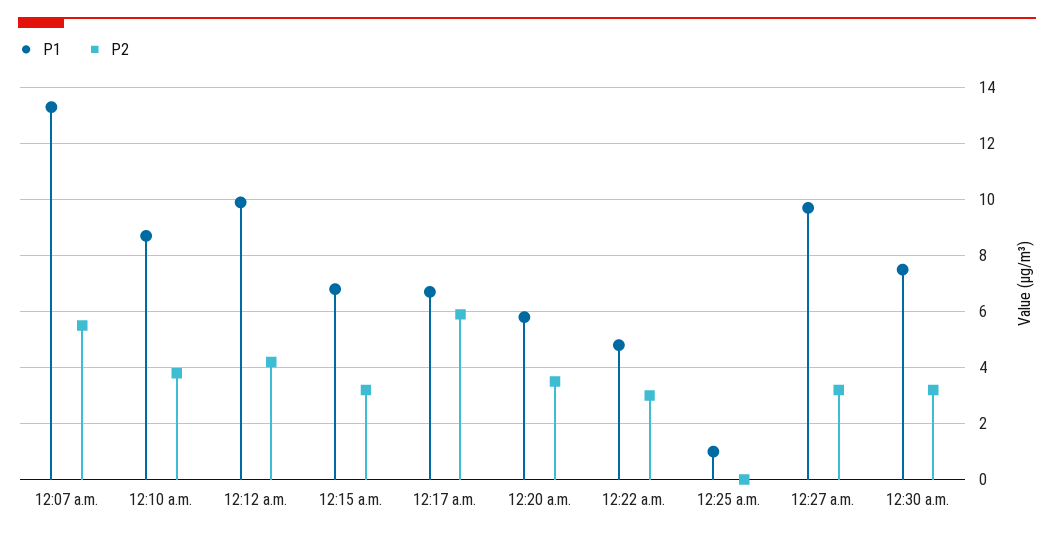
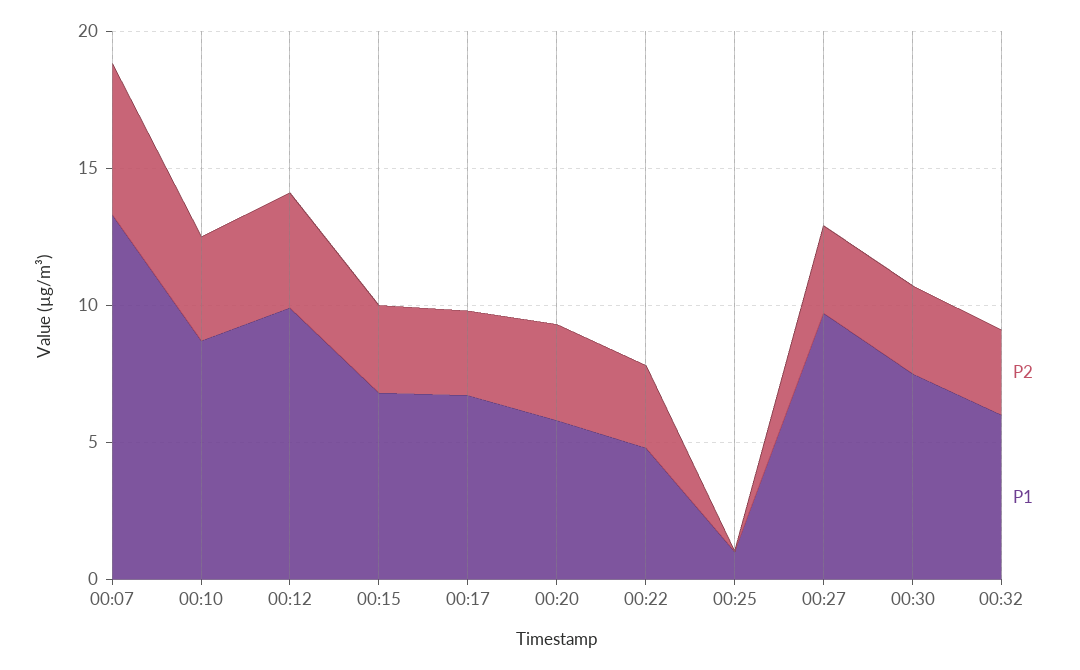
P2, 12:17 a.m.: 6 -> 3
P2, 00:32: none -> 3
P1, 00:32: none -> 6

